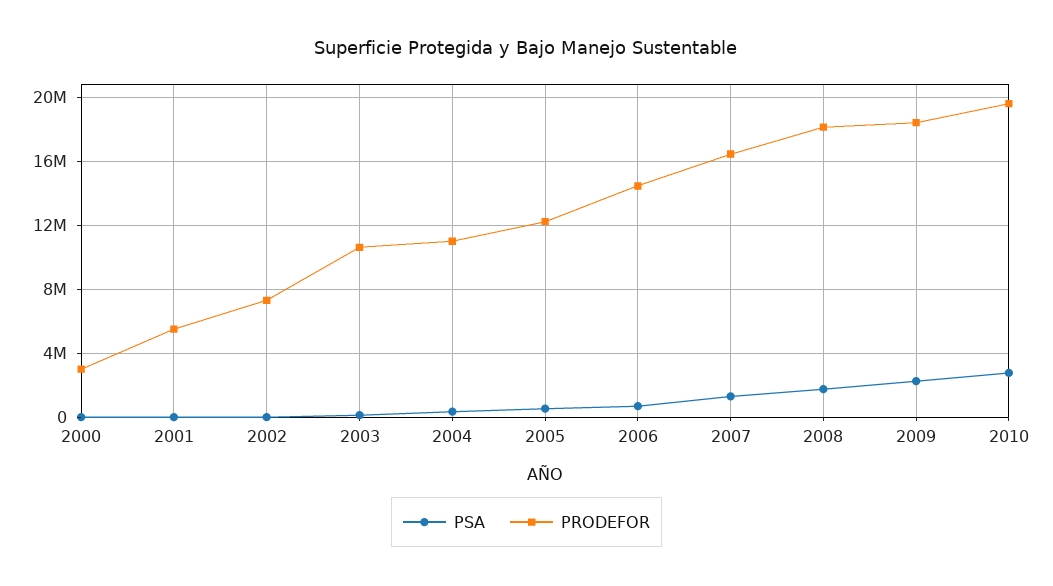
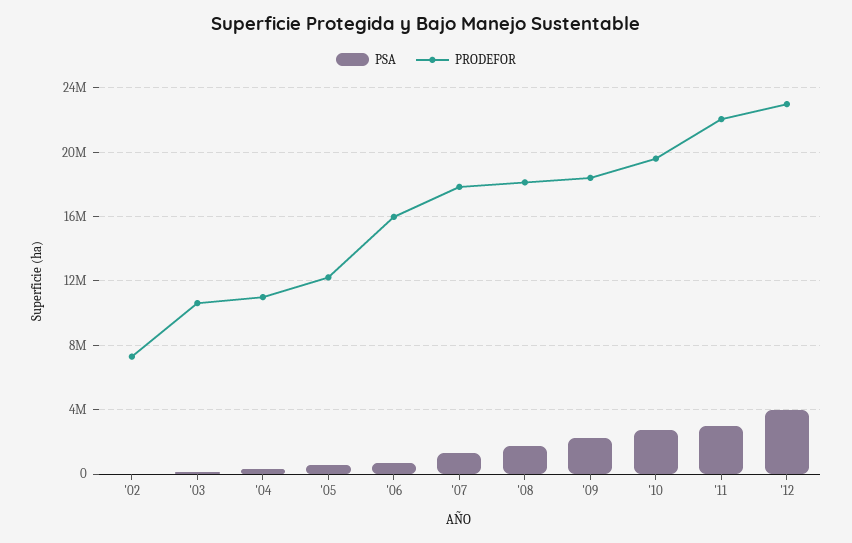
PSA, 2000: 0 -> none
PRODEFOR, 2000: 3000000 -> none
PSA, 2001: 0 -> none
PRODEFOR, 2001: 5500000 -> none
PRODEFOR, 2006: 14500000 -> 16000000
PRODEFOR, 2007: 16500000 -> 18000000
PSA, '11: none -> 3000000
PRODEFOR, '11: none -> 22000000
PSA, '12: none -> 4000000
PRODEFOR, '12: none -> 23000000

